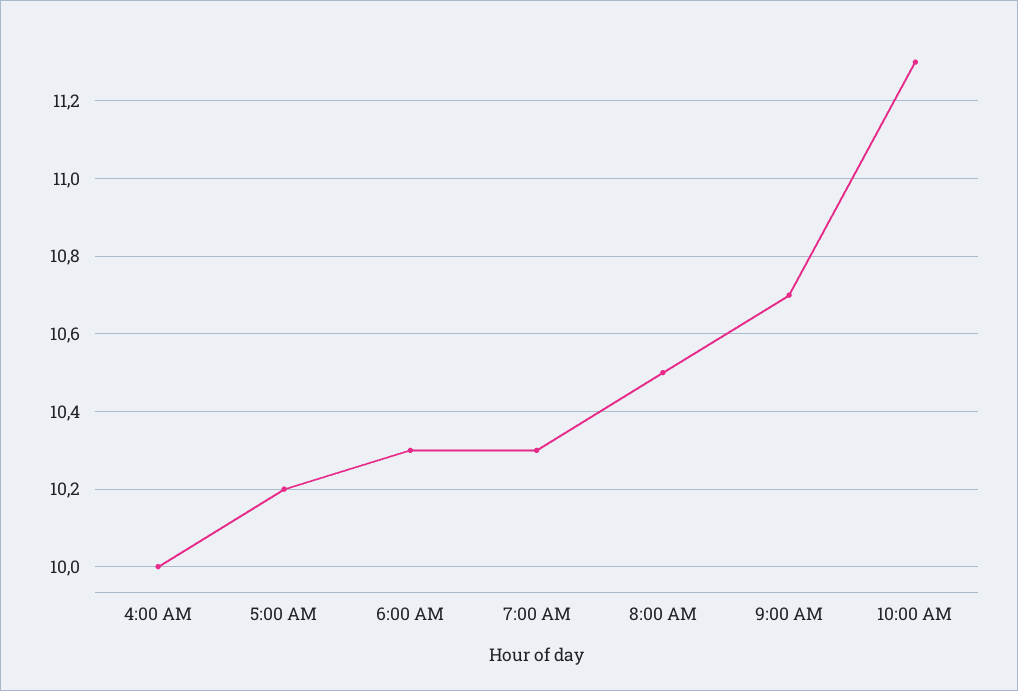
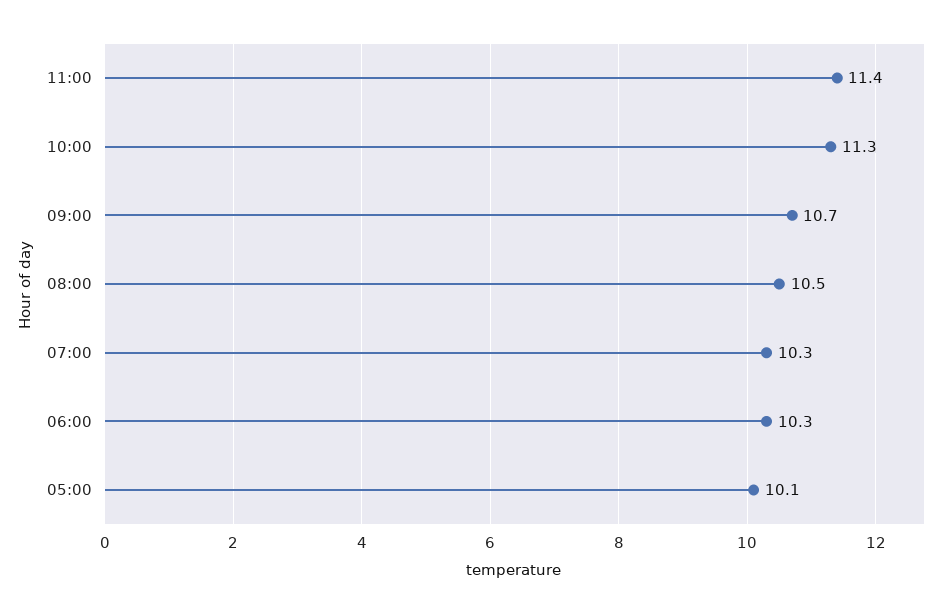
4:00 AM: 10 -> none
5:00 AM: 10.2 -> 10.1
11:00: none -> 11.4

